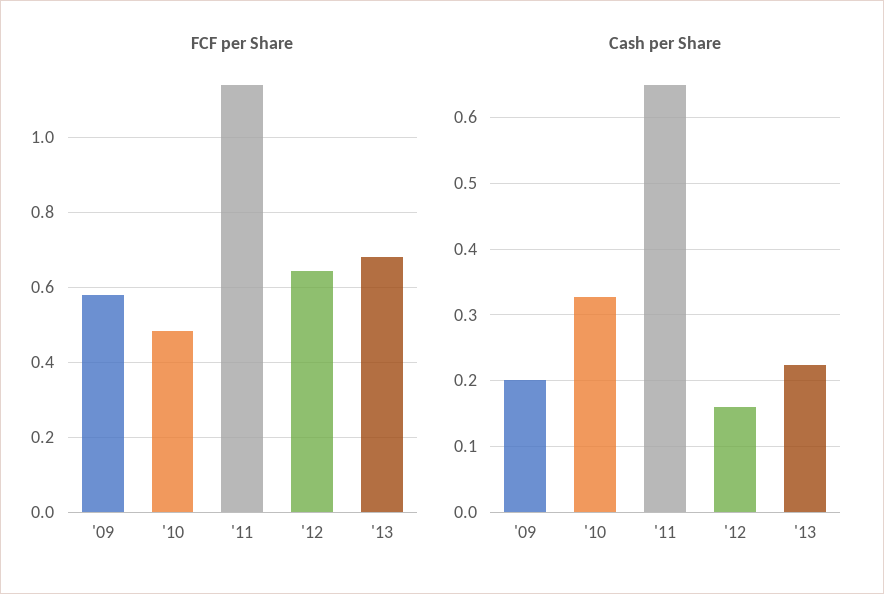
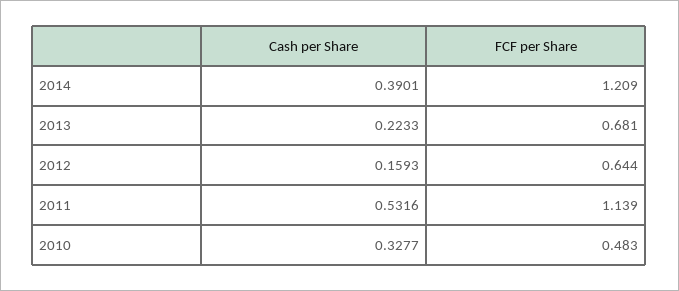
FCF per Share, '09: 0.58 -> none
Cash per Share, '09: 0.2 -> none
Cash per Share, '11: 0.65 -> 0.5316
Cash per Share, 2014: none -> 0.3901
FCF per Share, 2014: none -> 1.209

